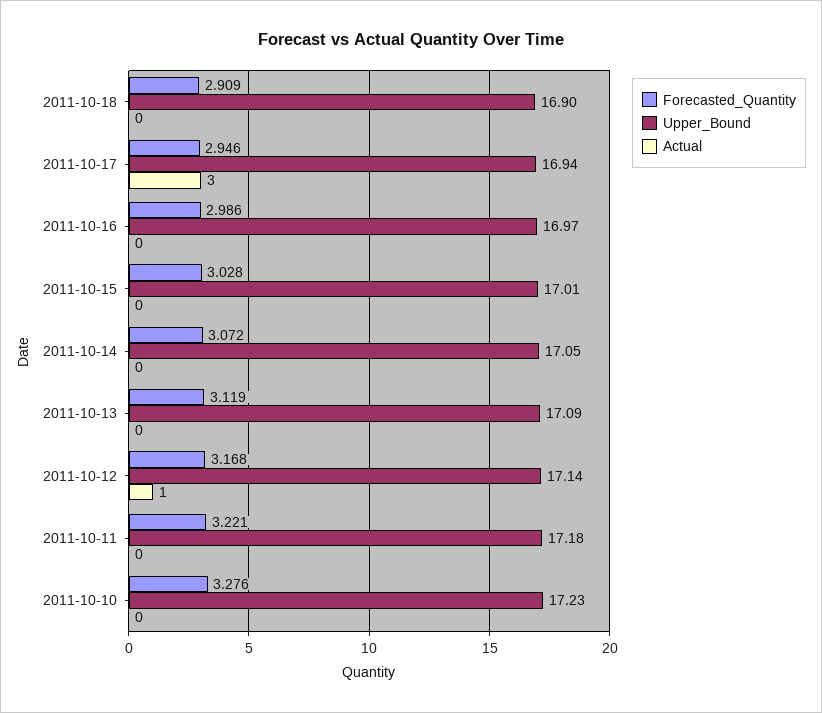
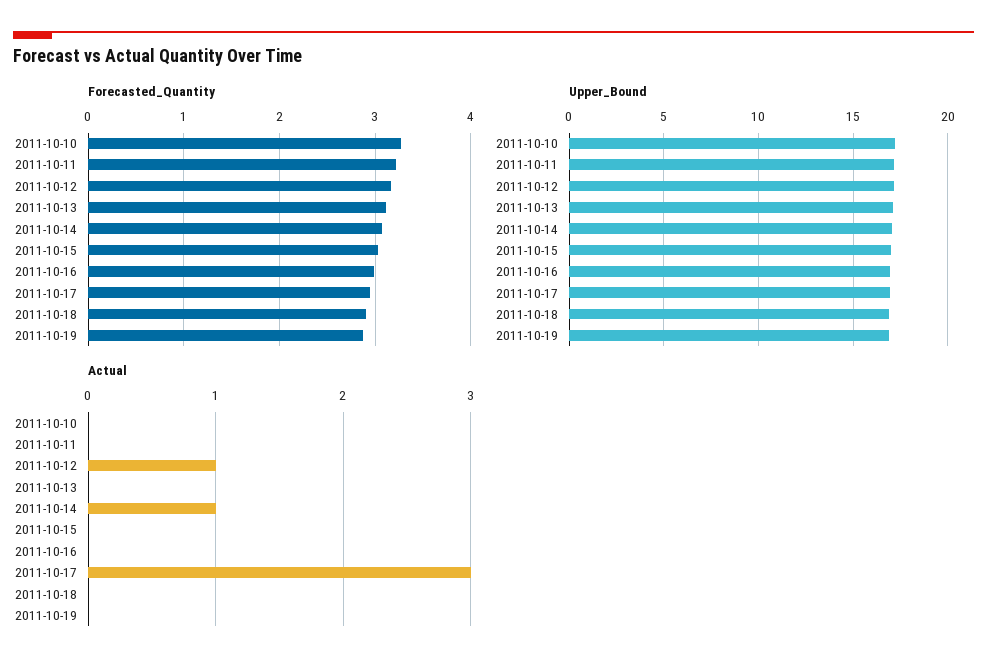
Actual, 2011-10-14: 0 -> 1
Forecasted_Quantity, 2011-10-19: none -> 2.9
Upper_Bound, 2011-10-19: none -> 17
Actual, 2011-10-19: none -> 0

